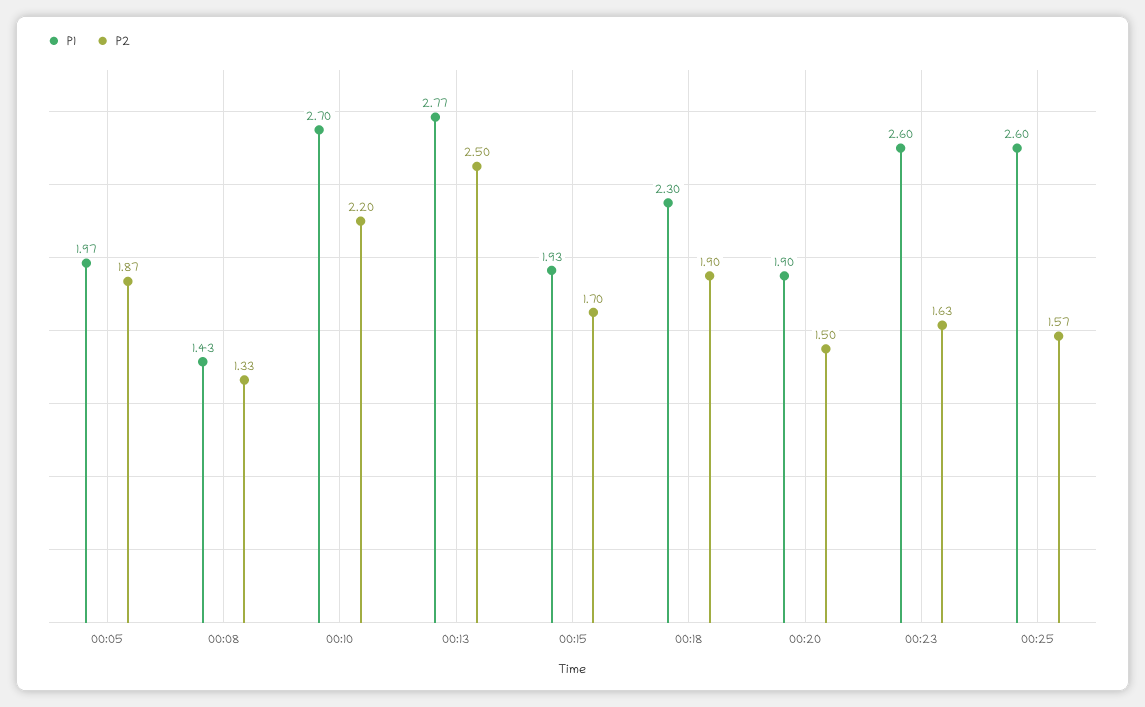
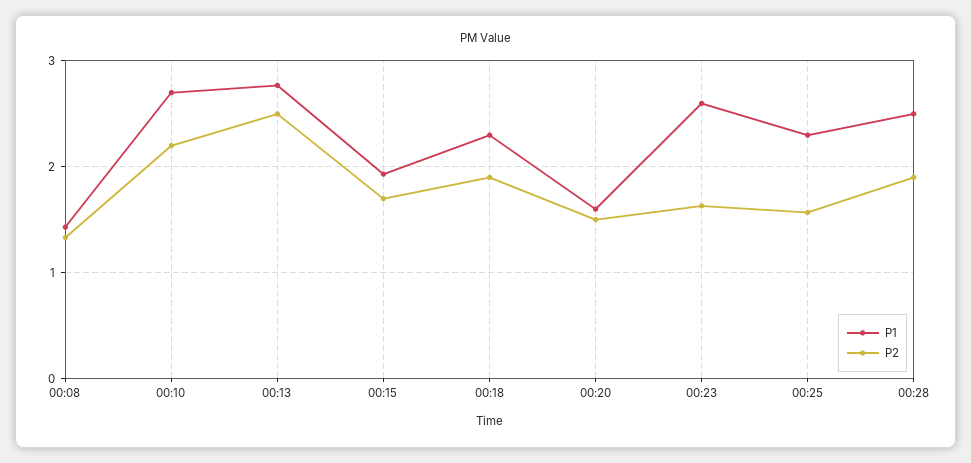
P1, 00:05: 1.97 -> none
P2, 00:05: 1.87 -> none
P1, 00:20: 1.9 -> 1.6
P1, 00:25: 2.6 -> 2.3
P1, 00:28: none -> 2.5
P2, 00:28: none -> 1.9

